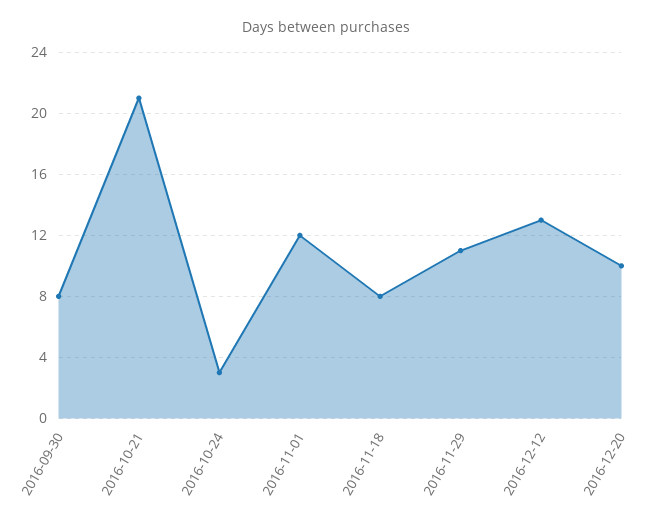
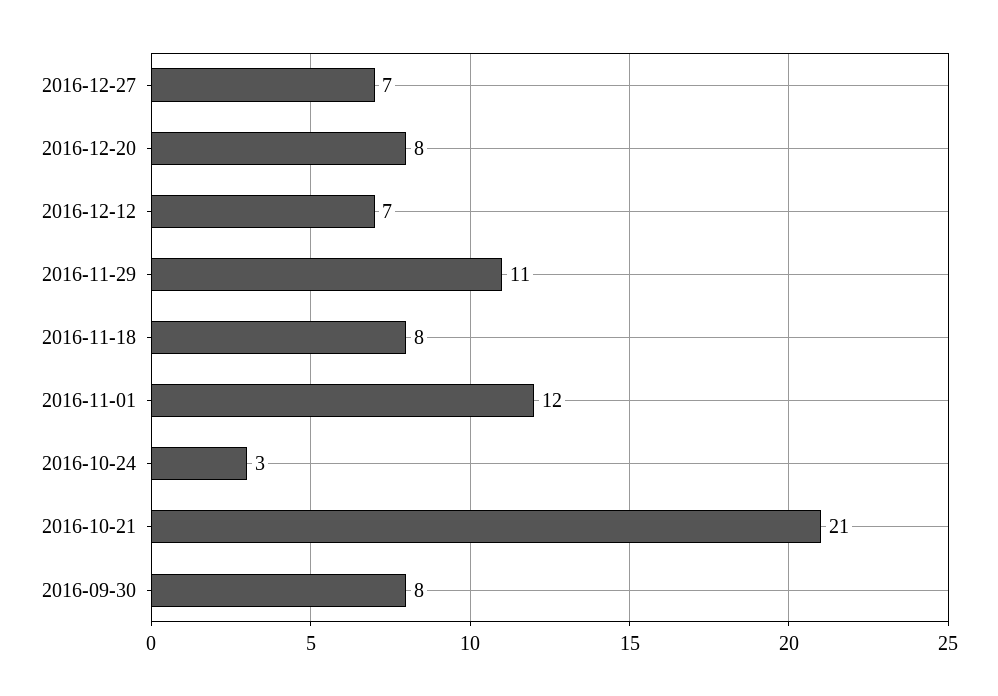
2016-12-12: 13 -> 7
2016-12-20: 10 -> 8
2016-12-27: none -> 7

